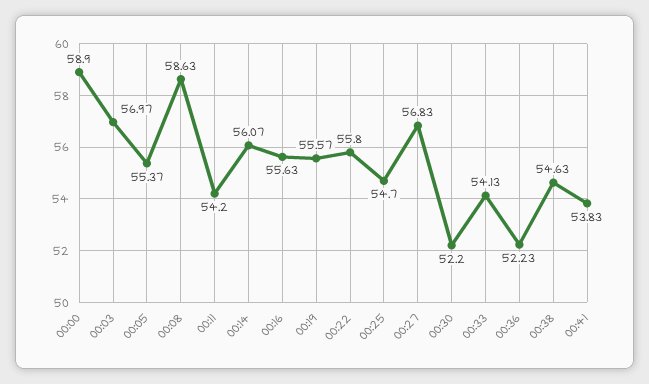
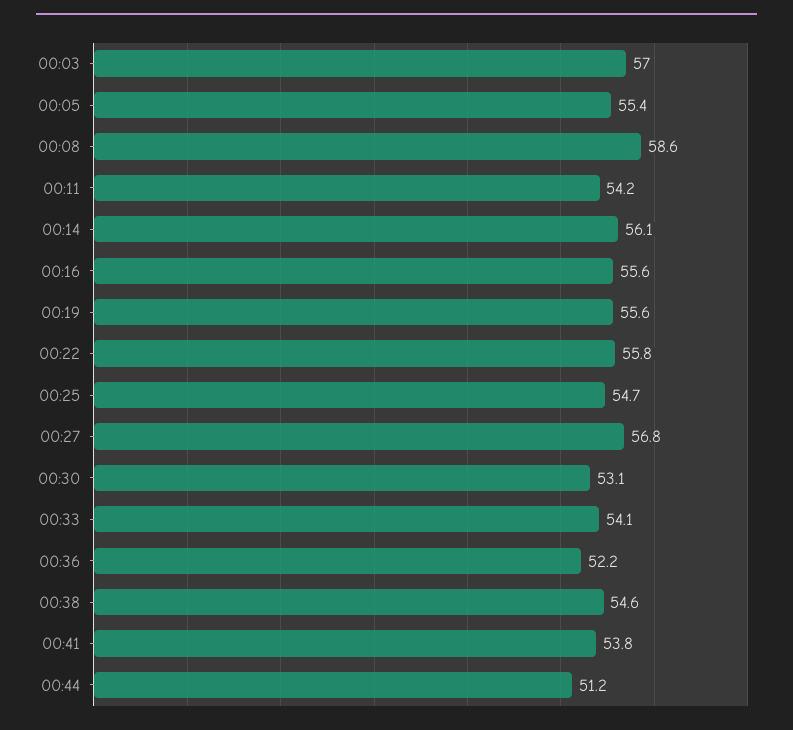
00:00: 58.9 -> none
00:30: 52.2 -> 53.1
00:44: none -> 51.2

